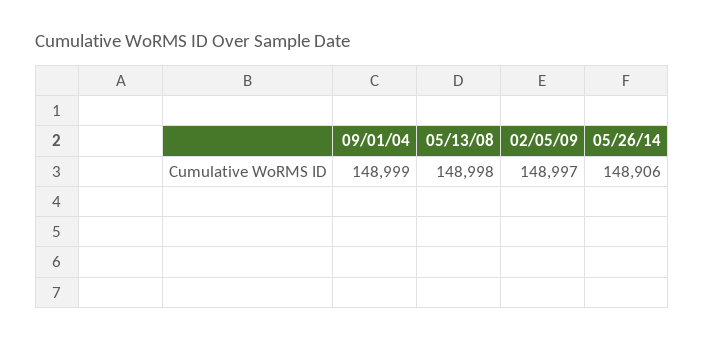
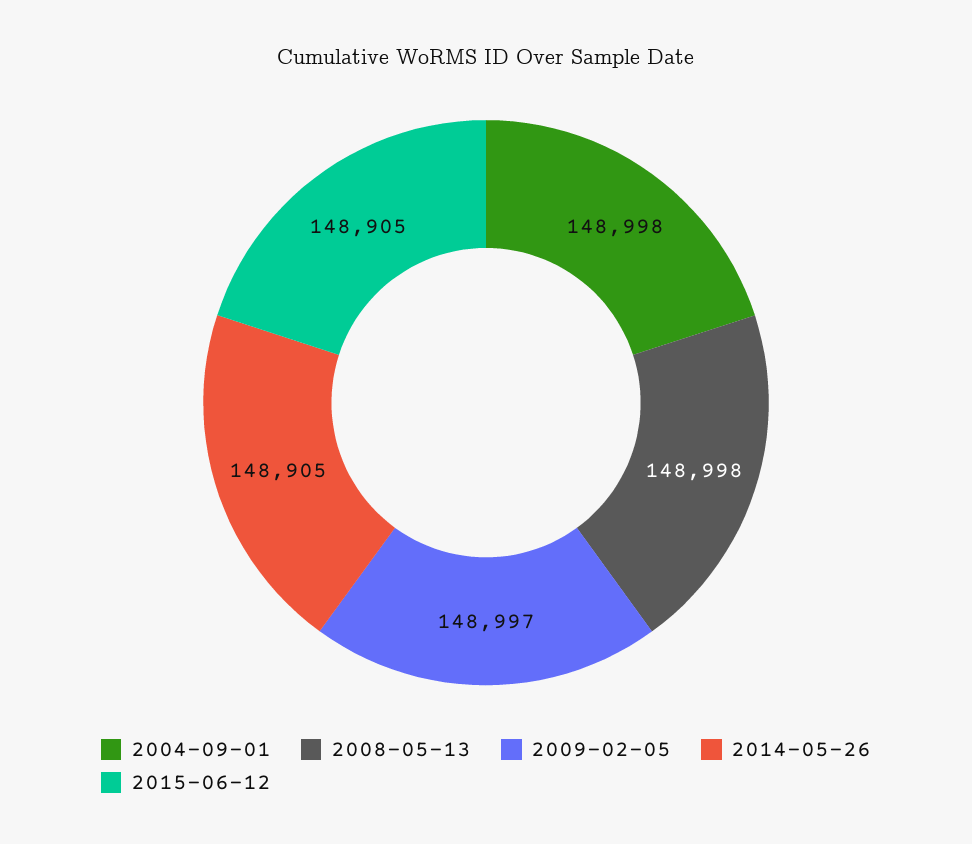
09/01/04: 148999 -> 148998
05/26/14: 148906 -> 148905
2015-06-12: none -> 148905

